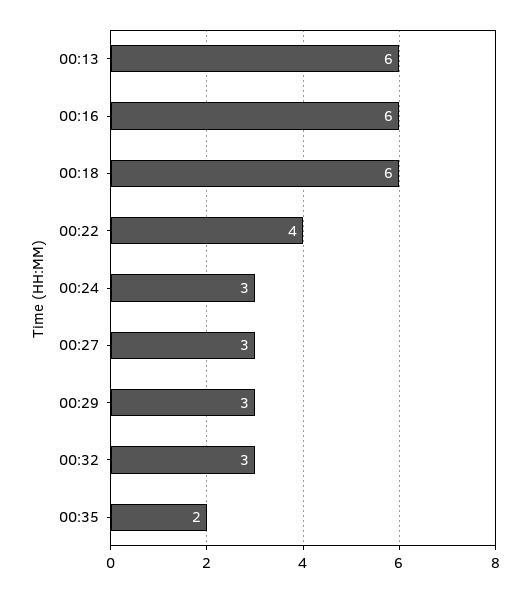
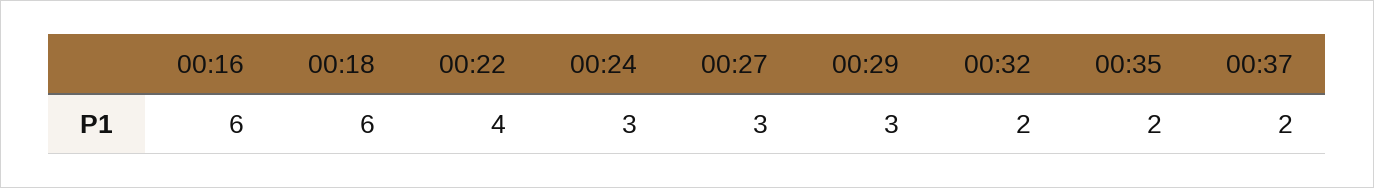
00:13: 6 -> none
00:32: 3 -> 2
00:37: none -> 2

